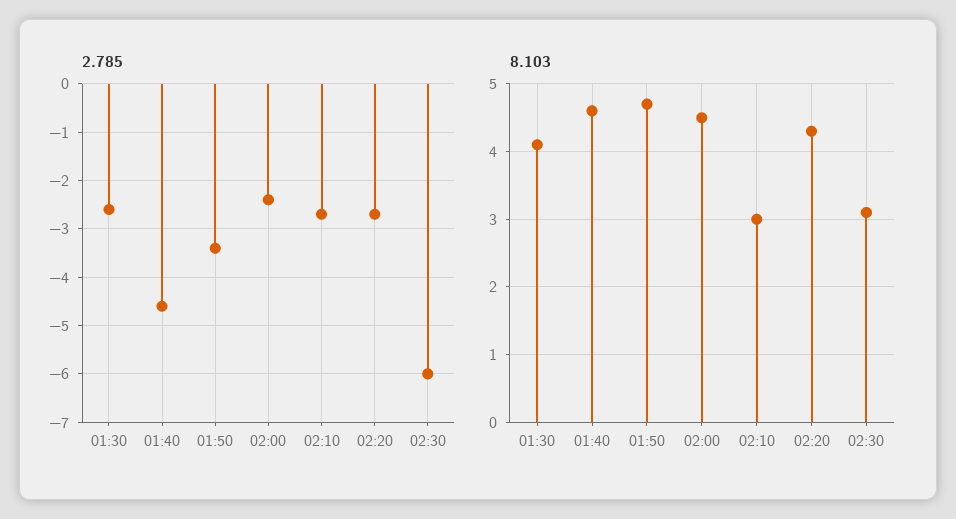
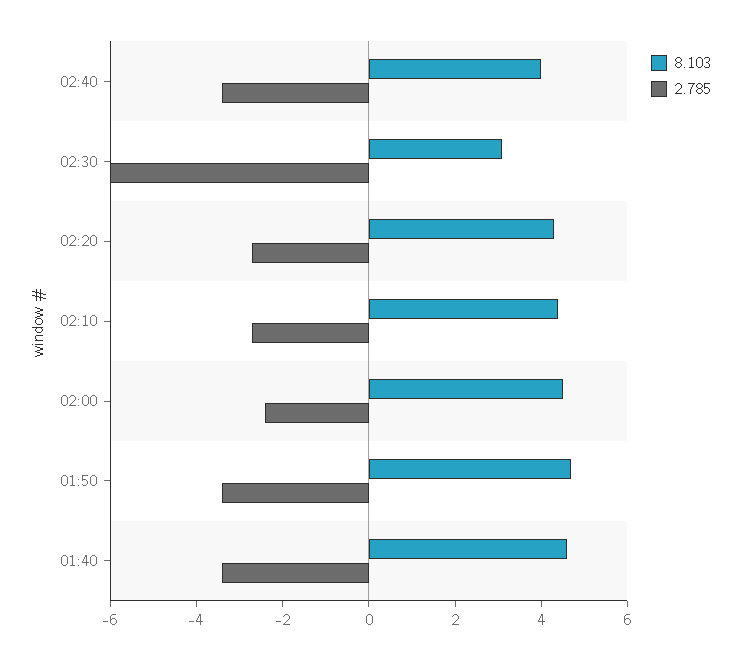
2.785, 01:30: -2.5 -> none
2.785, 01:40: -4.5 -> -3.5
8.103, 01:30: 4.1 -> none
8.103, 02:10: 3 -> 4.5
8.103, 02:40: none -> 4
2.785, 02:40: none -> -3.5

